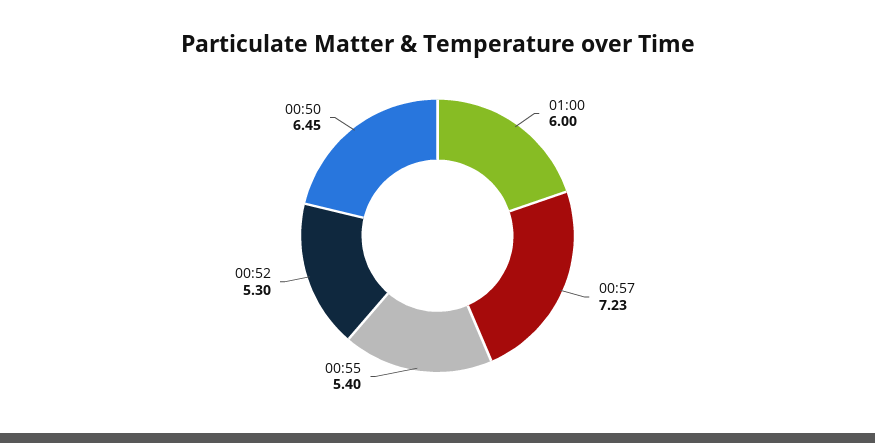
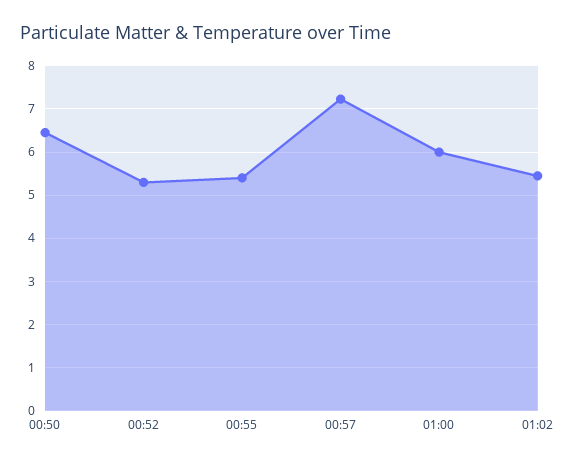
01:02: none -> 5.4

